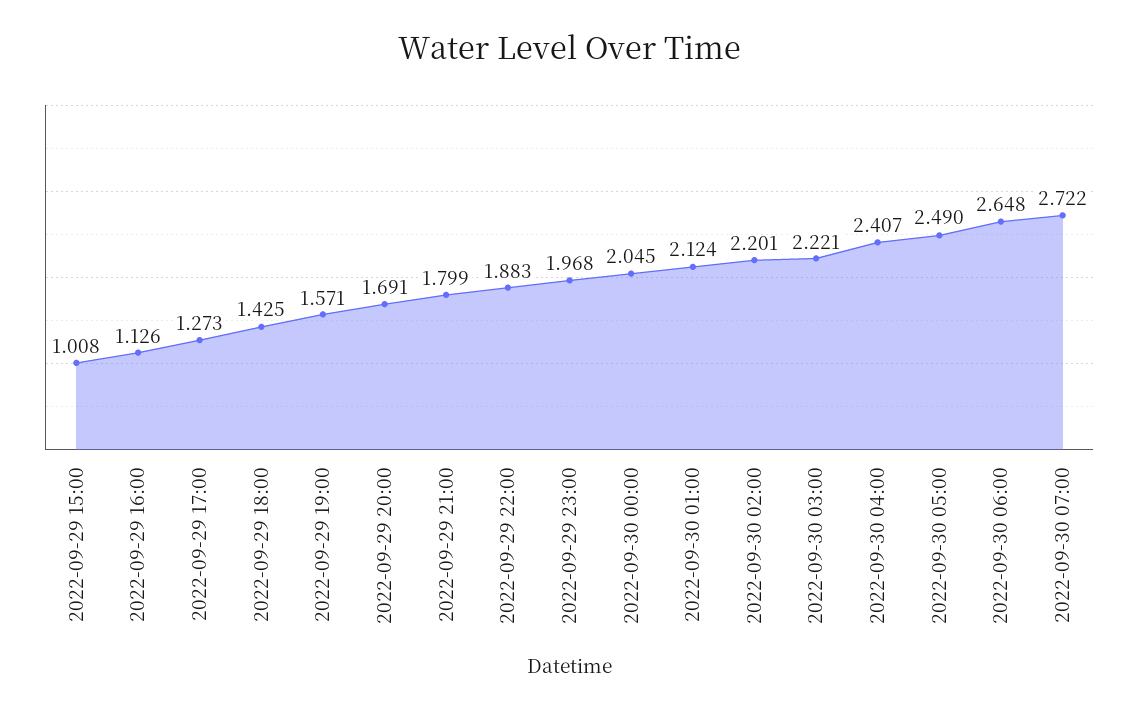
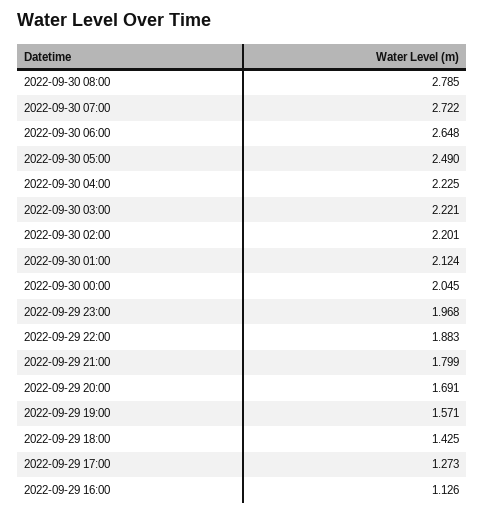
2022-09-29 15:00: 1.008 -> none
2022-09-30 04:00: 2.407 -> 2.225
2022-09-30 08:00: none -> 2.785

